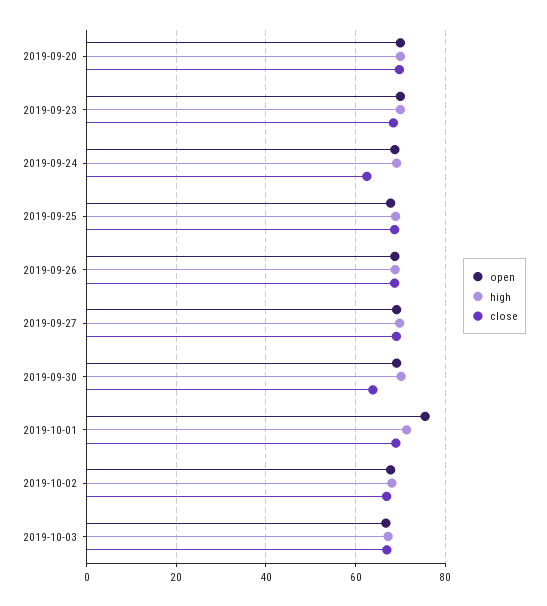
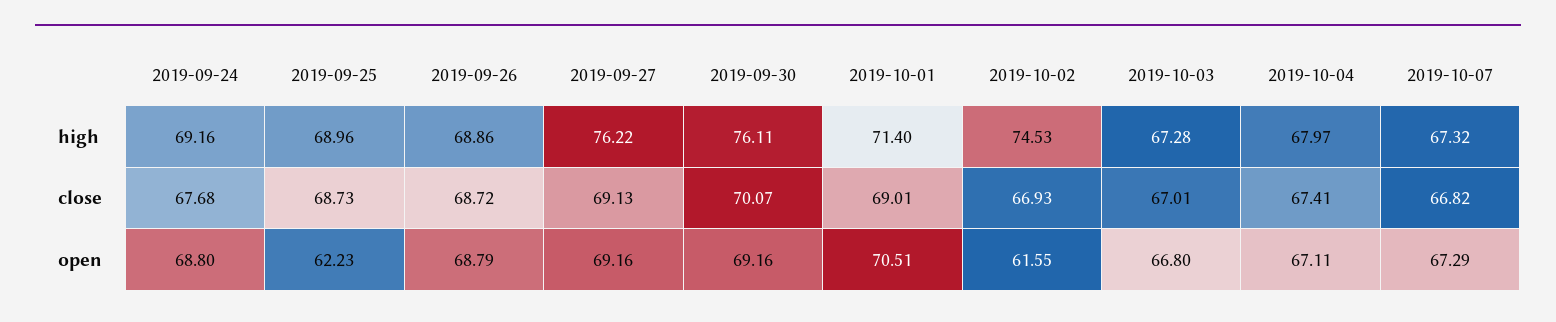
open, 2019-09-20: 70 -> none
high, 2019-09-20: 70 -> none
close, 2019-09-20: 70 -> none
open, 2019-09-23: 70 -> none
high, 2019-09-23: 70 -> none
close, 2019-09-23: 68 -> none
close, 2019-09-24: 62 -> 67.68
open, 2019-09-25: 68 -> 62.23
high, 2019-09-27: 70 -> 76.22
high, 2019-09-30: 70 -> 76.11
close, 2019-09-30: 64 -> 70.07
open, 2019-10-01: 76 -> 70.51
open, 2019-10-02: 68 -> 61.55
high, 2019-10-02: 68 -> 74.53
high, 2019-10-04: none -> 67.97
high, 2019-10-07: none -> 67.32
close, 2019-10-04: none -> 67.41
close, 2019-10-07: none -> 66.82
open, 2019-10-04: none -> 67.11
open, 2019-10-07: none -> 67.29

